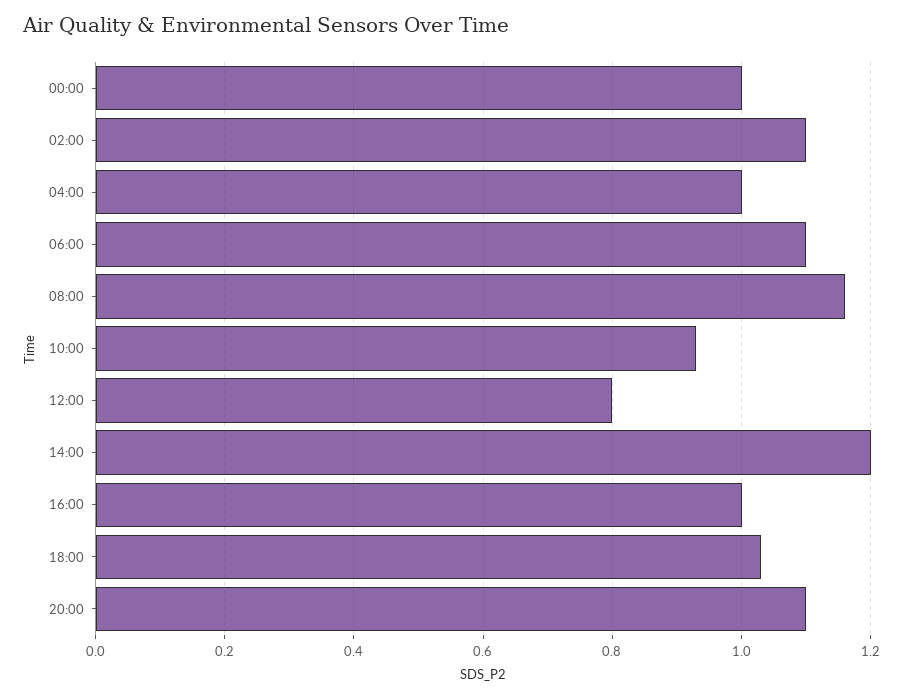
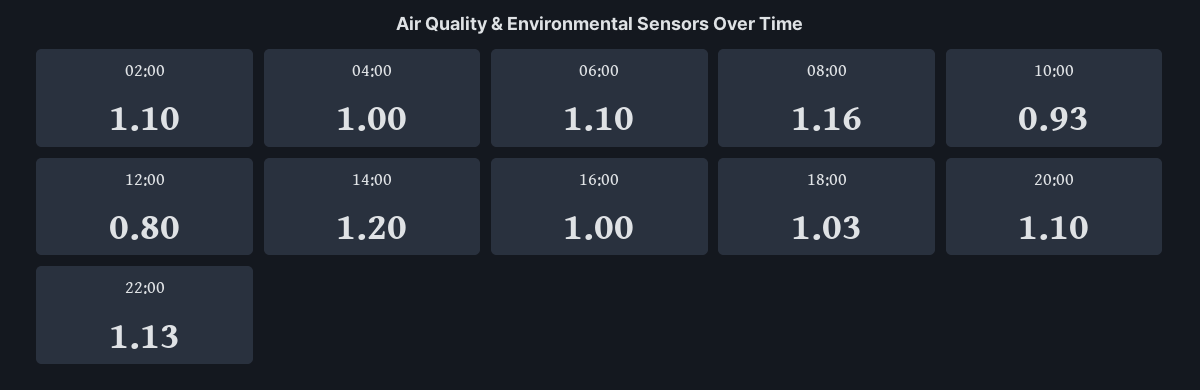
00:00: 1 -> none
22:00: none -> 1.13

